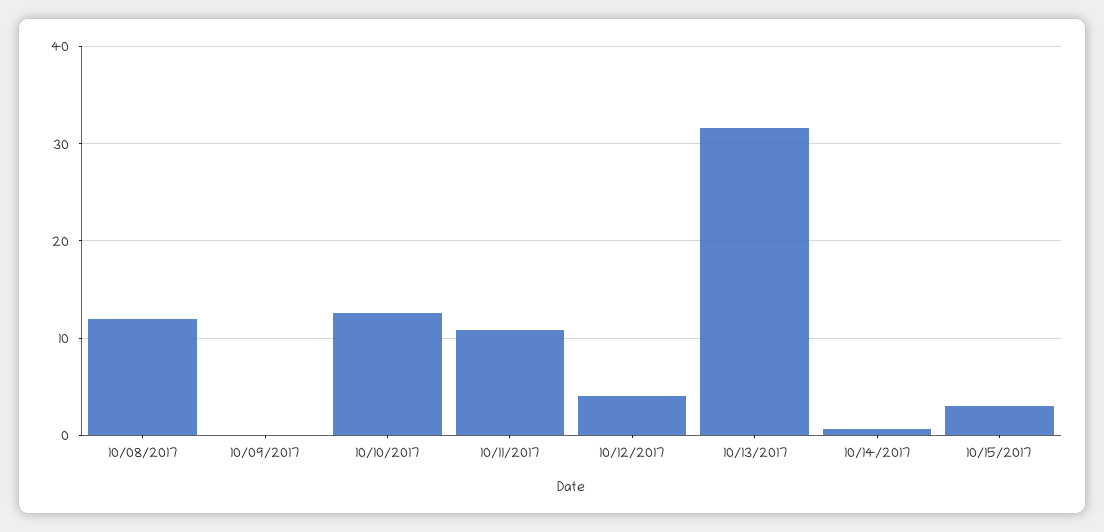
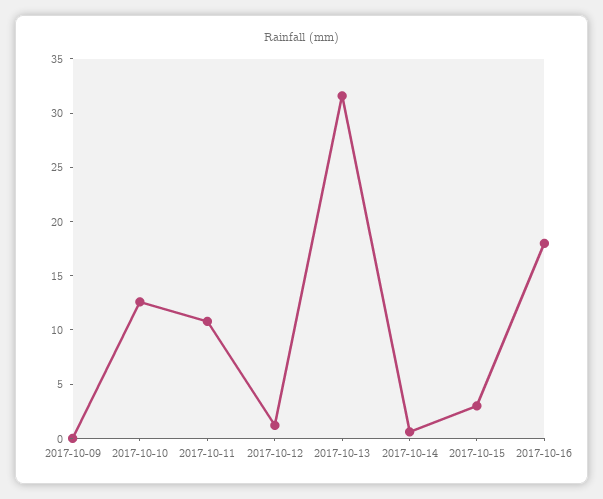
10/08/2017: 12 -> none
10/12/2017: 4 -> 1
2017-10-16: none -> 18

